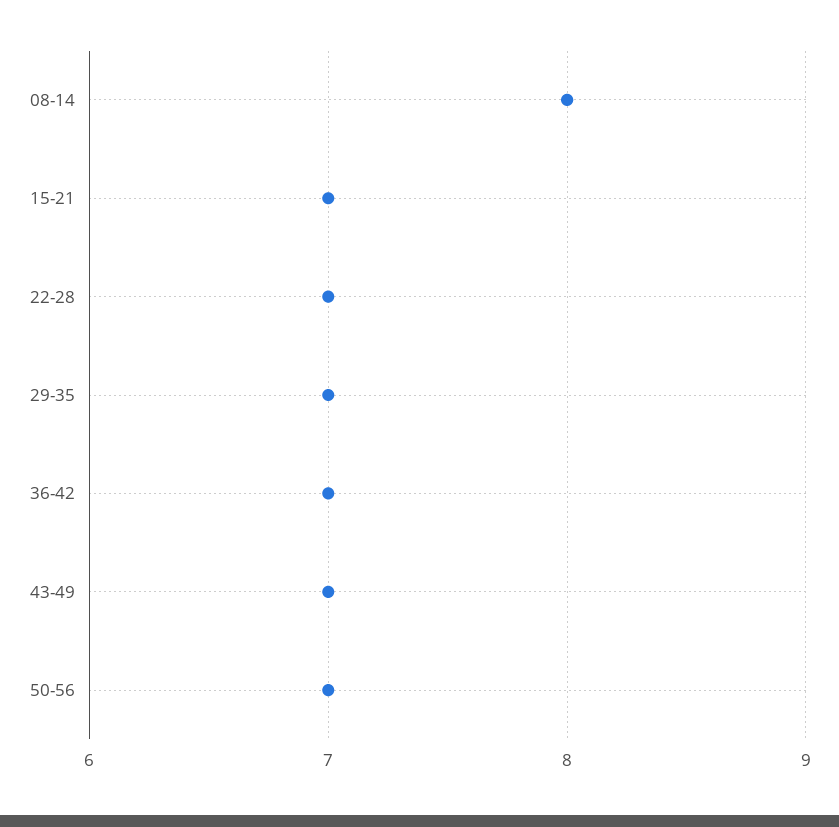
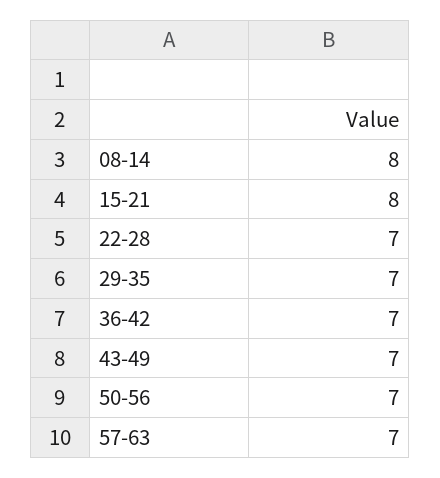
15-21: 7 -> 8
57-63: none -> 7

